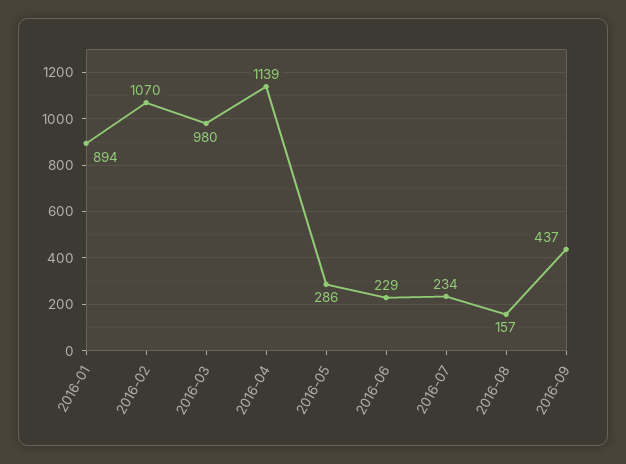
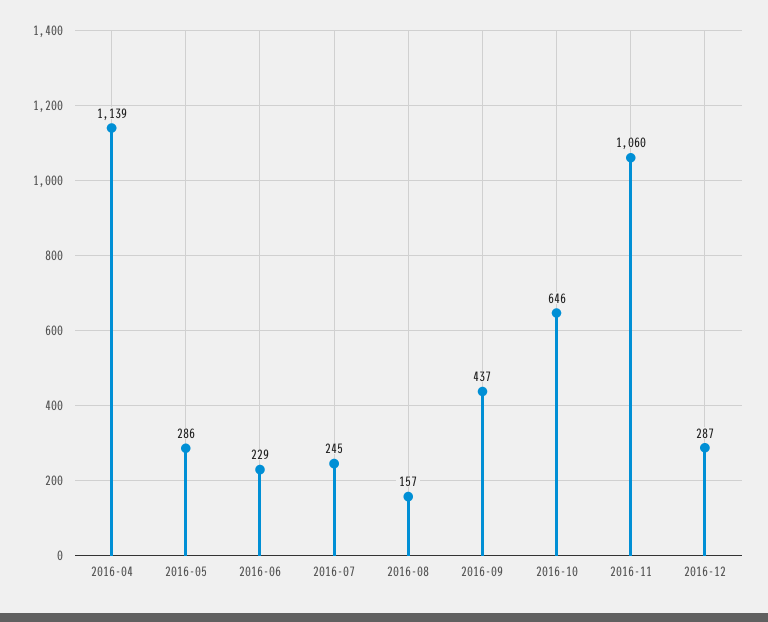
2016-01: 894 -> none
2016-02: 1070 -> none
2016-03: 980 -> none
2016-07: 234 -> 245
2016-10: none -> 646
2016-11: none -> 1060
2016-12: none -> 287

